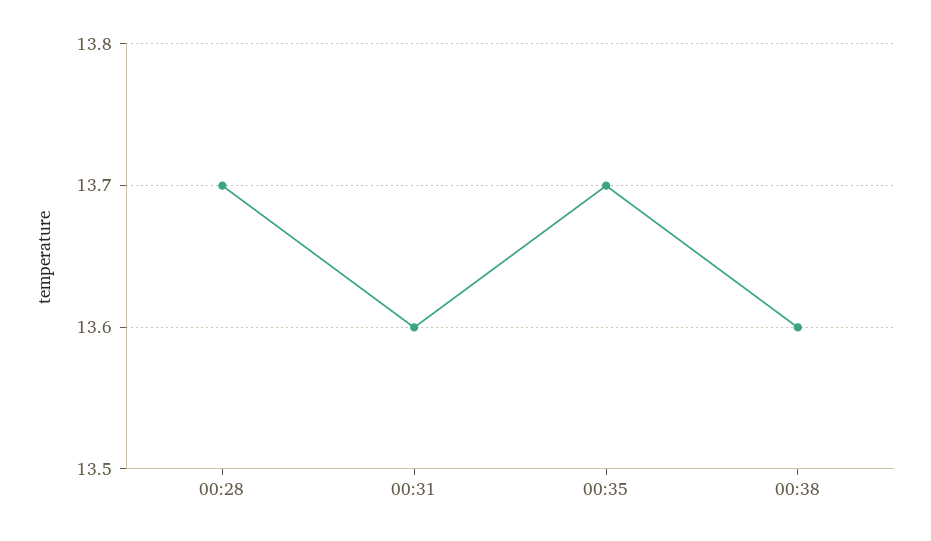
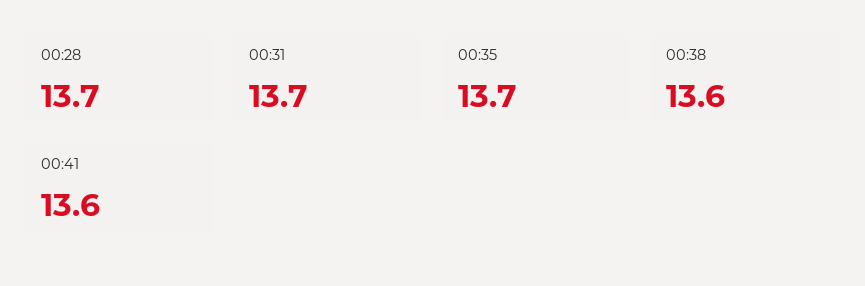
00:31: 13.6 -> 13.7
00:41: none -> 13.6

